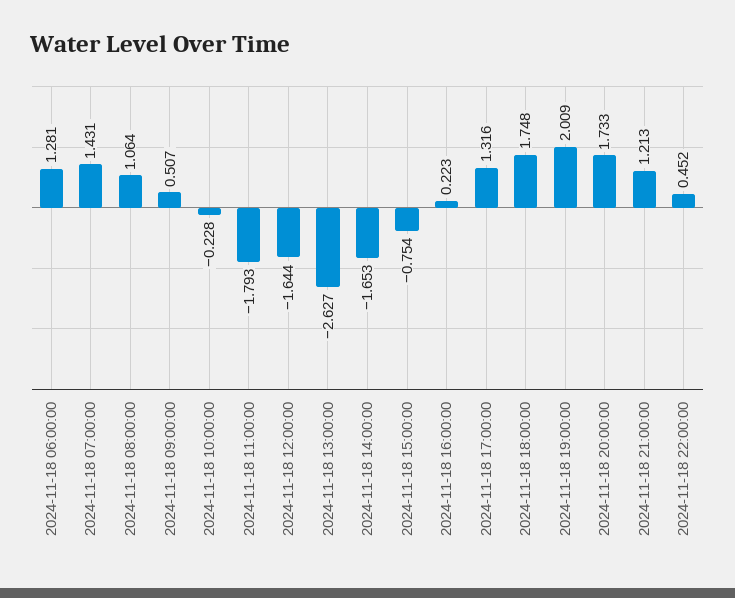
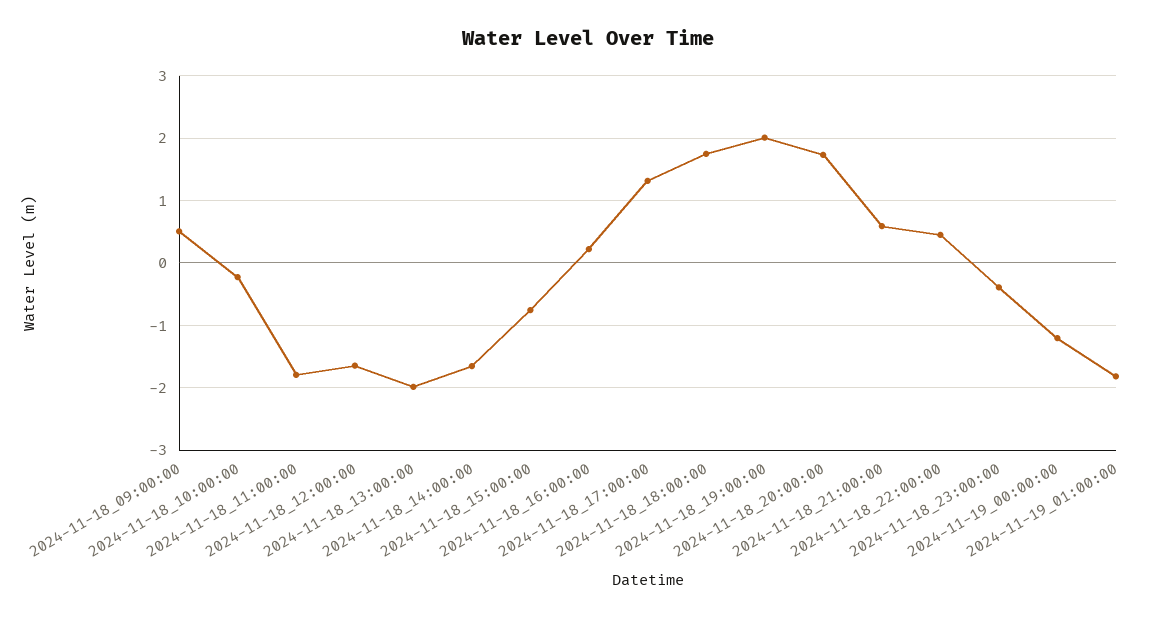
2024-11-18 06:00:00: 1.281 -> none
2024-11-18 07:00:00: 1.431 -> none
2024-11-18 08:00:00: 1.064 -> none
2024-11-18 13:00:00: -2.627 -> -2
2024-11-18 21:00:00: 1.213 -> 0.6
2024-11-18_23:00:00: none -> -0.4
2024-11-19_00:00:00: none -> -1.2
2024-11-19_01:00:00: none -> -1.8

